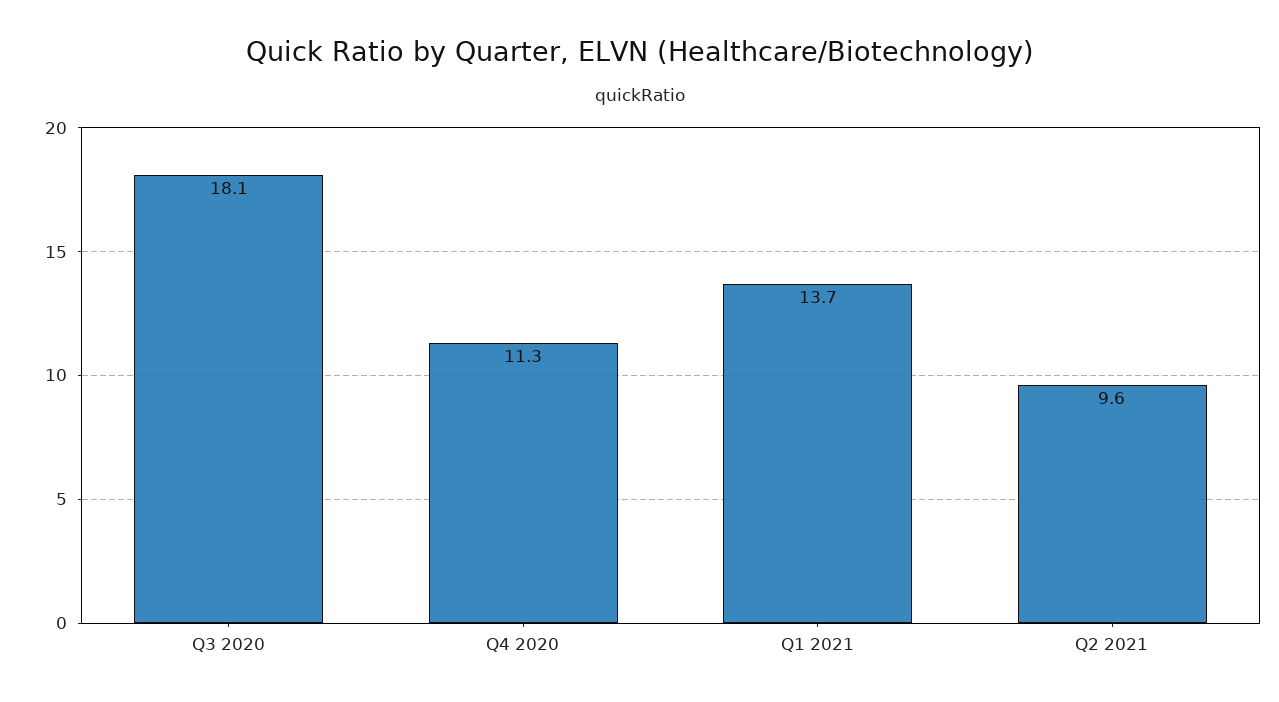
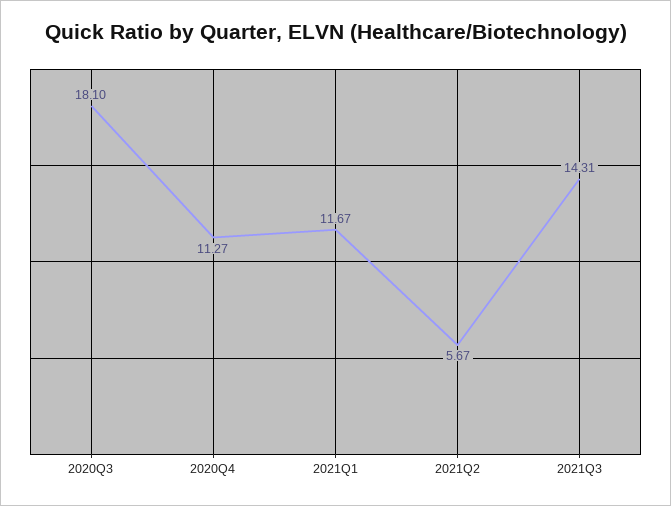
Q1 2021: 13.7 -> 11.67
Q2 2021: 9.6 -> 5.67
2021Q3: none -> 14.31

